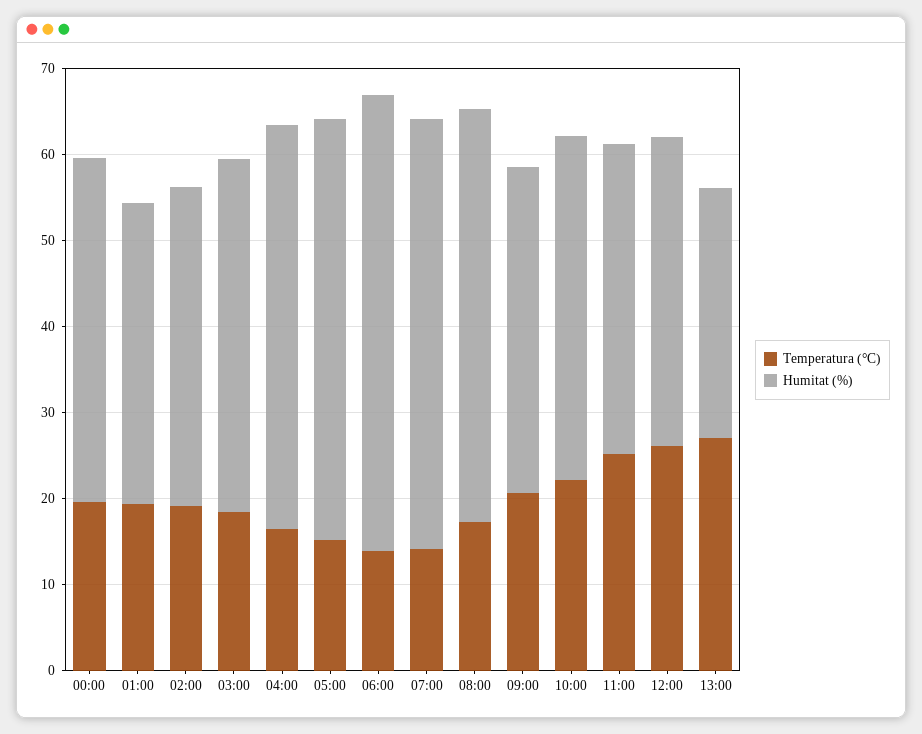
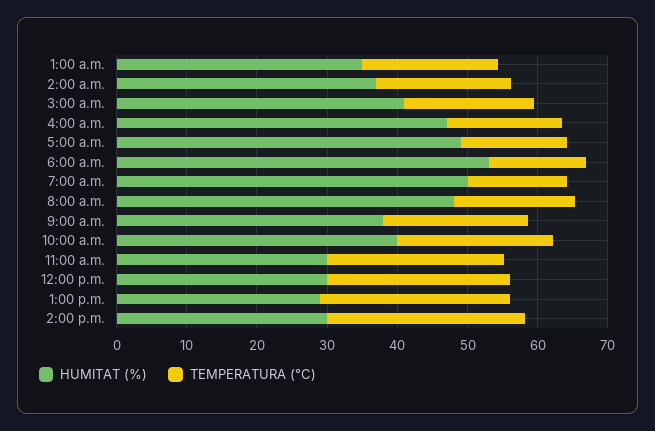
Temperatura (°C), 00:00: 20 -> none
Humitat (%), 00:00: 40 -> none
Humitat (%), 11:00: 36 -> 30
Humitat (%), 12:00: 36 -> 30
Humitat (%), 2:00 p.m.: none -> 30
Temperatura (°C), 2:00 p.m.: none -> 28

